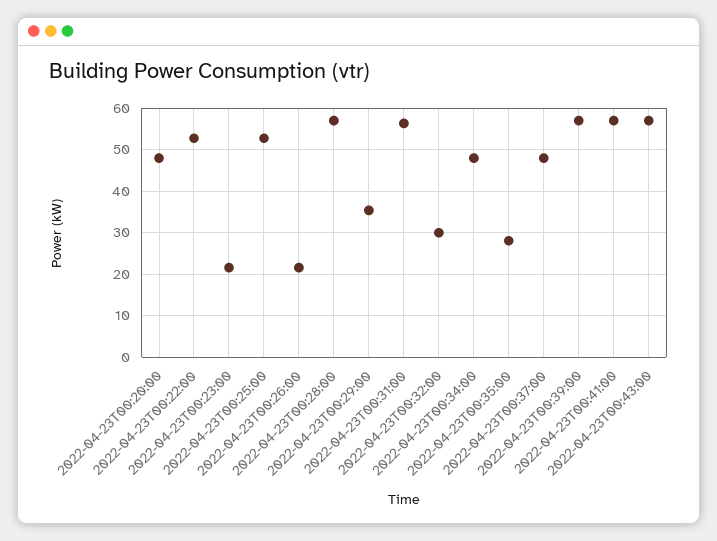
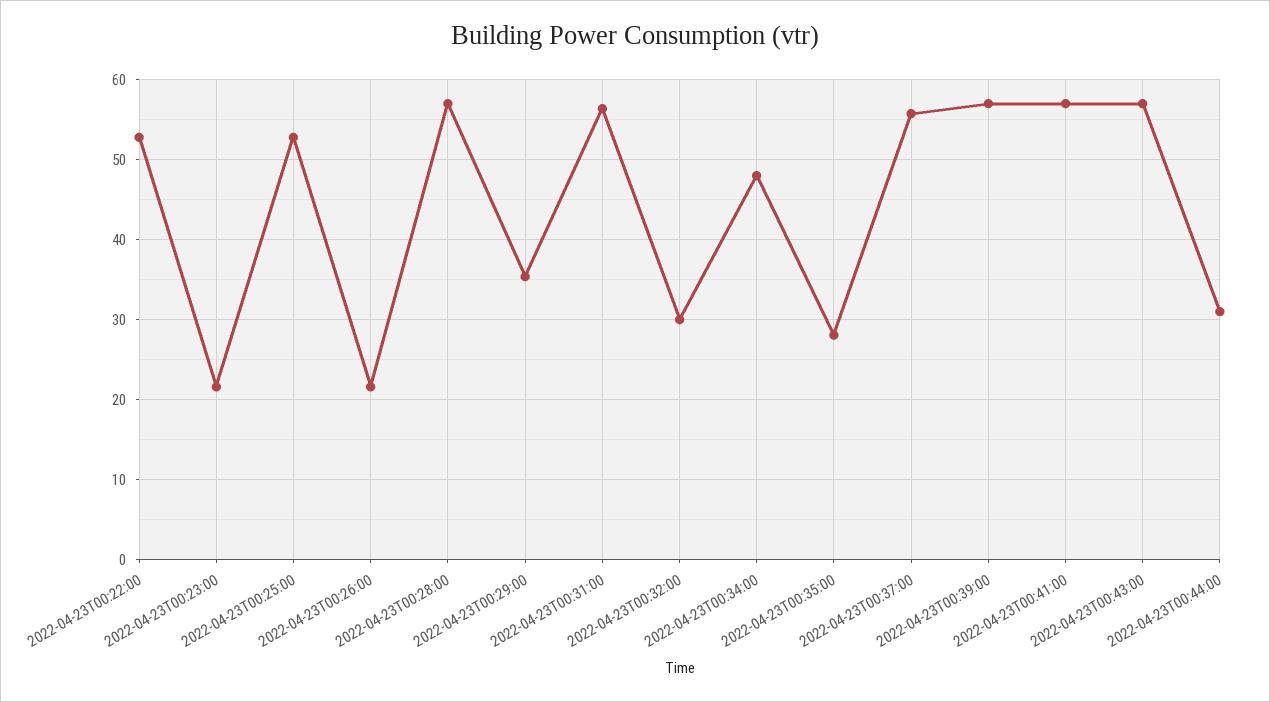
2022-04-23T00:20:00: 48 -> none
2022-04-23T00:37:00: 48 -> 56
2022-04-23T00:44:00: none -> 31

